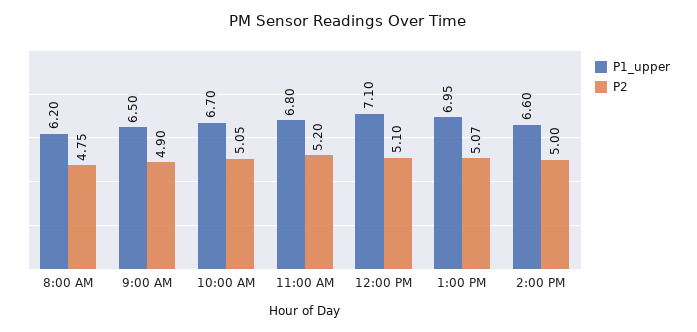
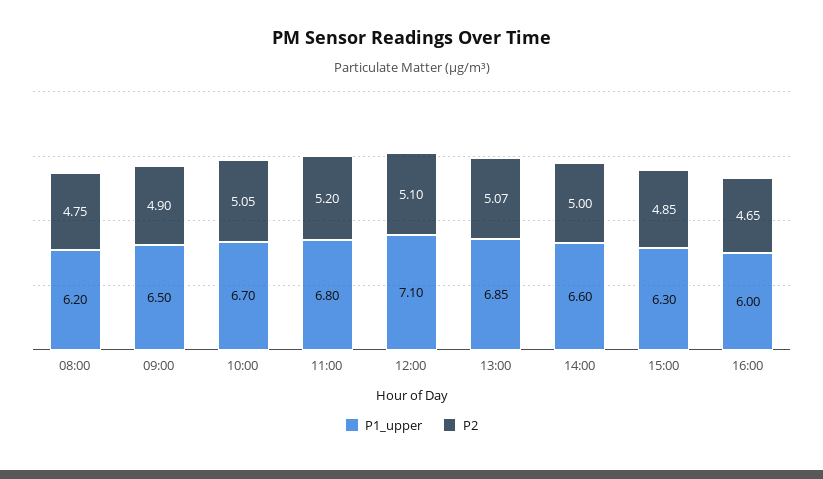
P1_upper, 1:00 PM: 6.95 -> 6.85
P1_upper, 15:00: none -> 6.3
P2, 15:00: none -> 4.85
P1_upper, 16:00: none -> 6
P2, 16:00: none -> 4.65

